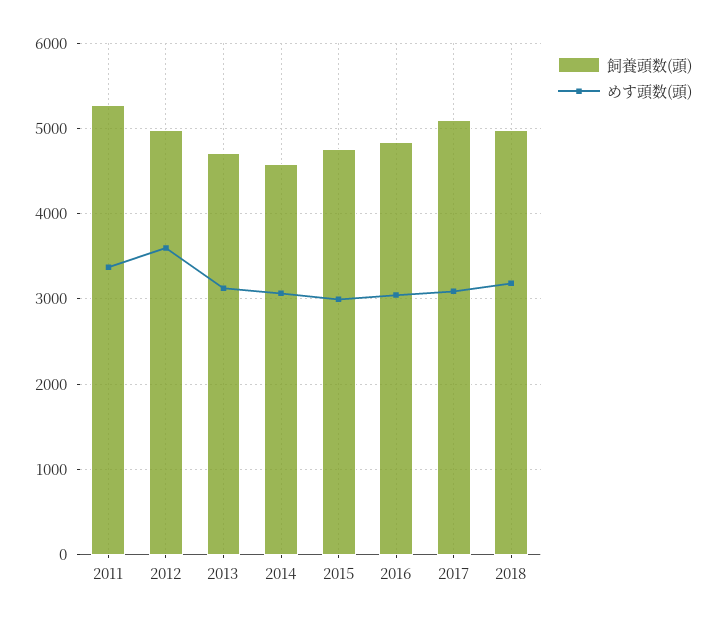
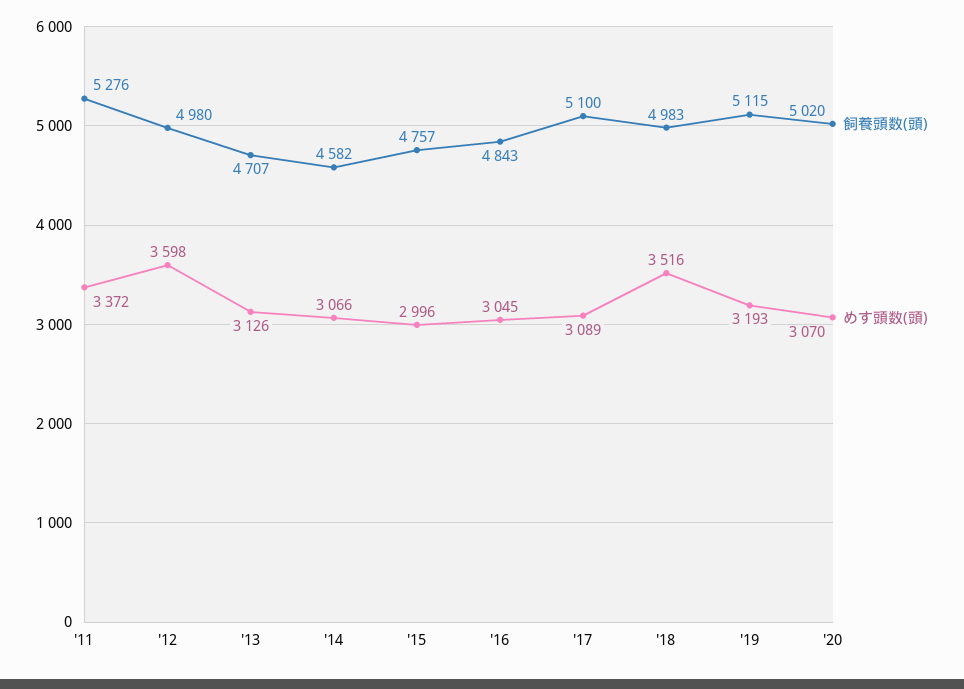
めす頭数(頭), 2018: 3200 -> 3516
飼養頭数(頭), '19: none -> 5115
めす頭数(頭), '19: none -> 3193
飼養頭数(頭), '20: none -> 5020
めす頭数(頭), '20: none -> 3070

